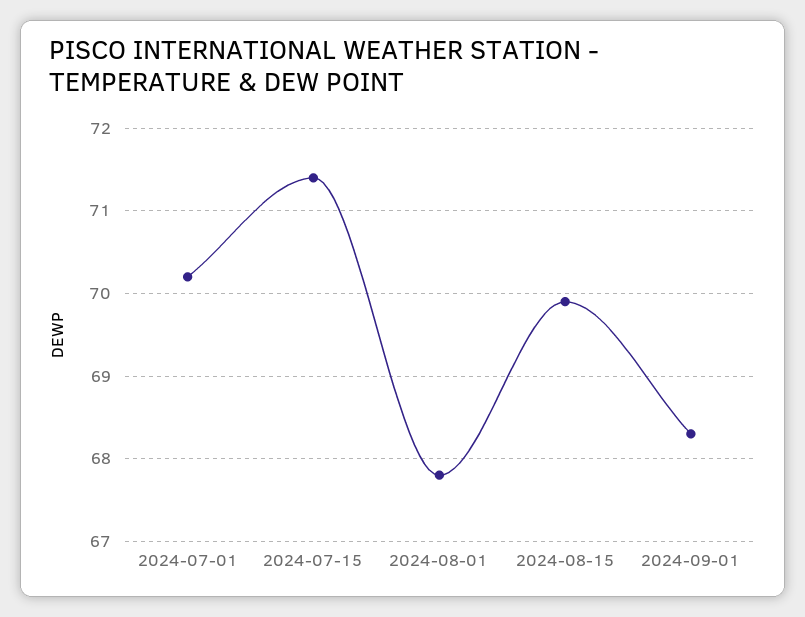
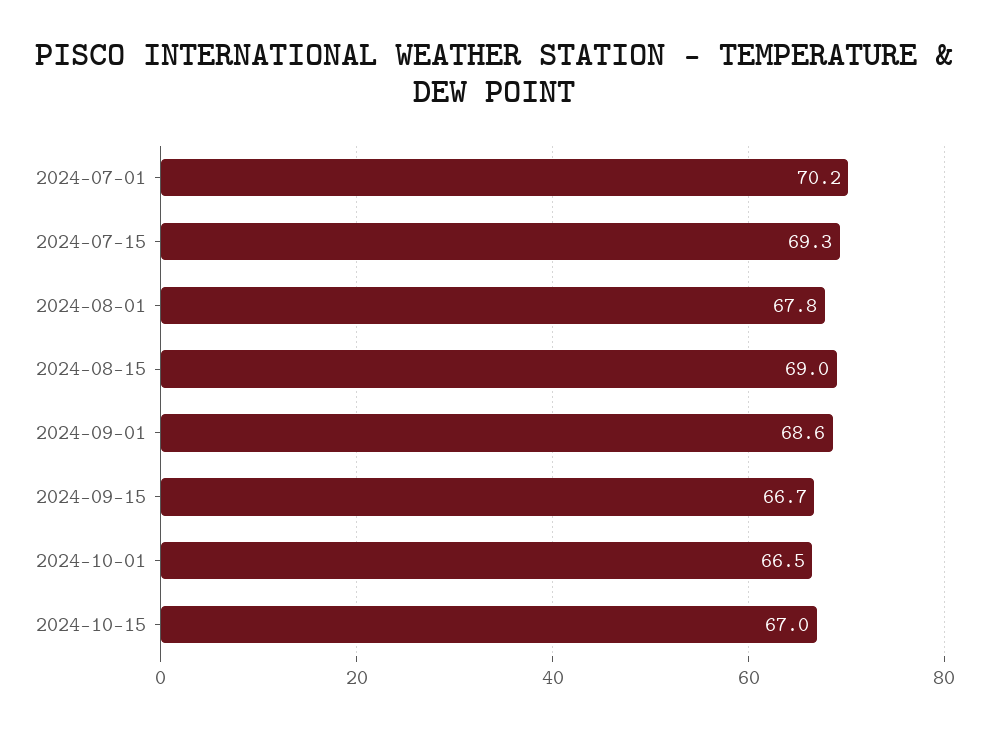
2024-07-15: 71.4 -> 69.3
2024-08-15: 69.9 -> 69
2024-09-01: 68.3 -> 68.6
2024-09-15: none -> 66.7
2024-10-01: none -> 66.5
2024-10-15: none -> 67

